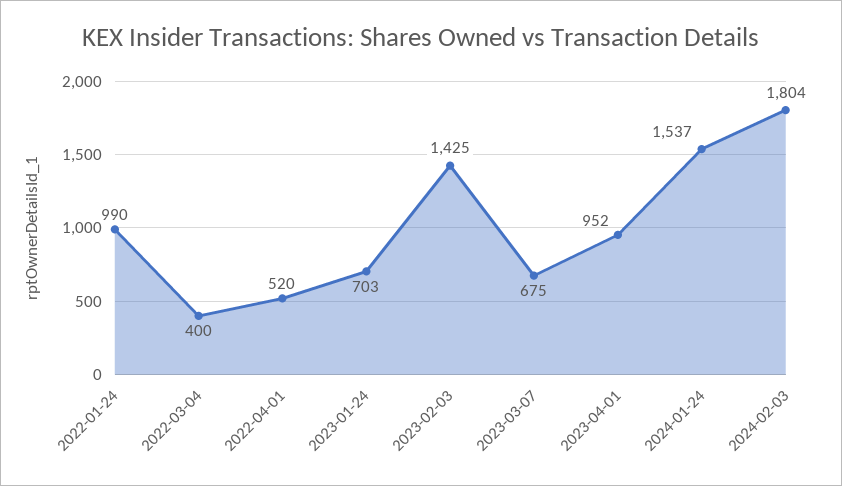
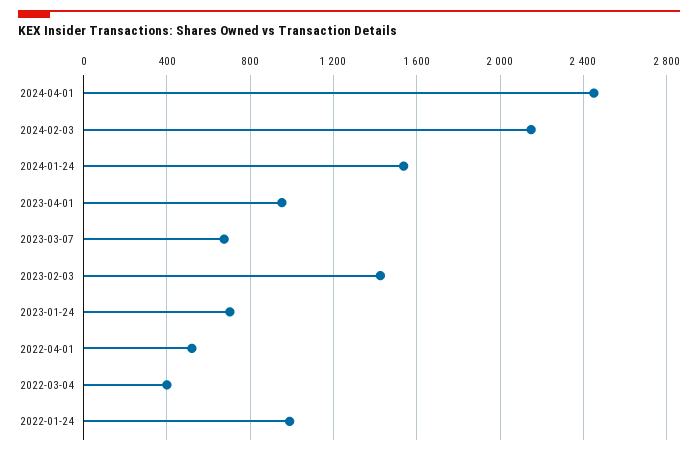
2024-02-03: 1804 -> 2150
2024-04-01: none -> 2450

